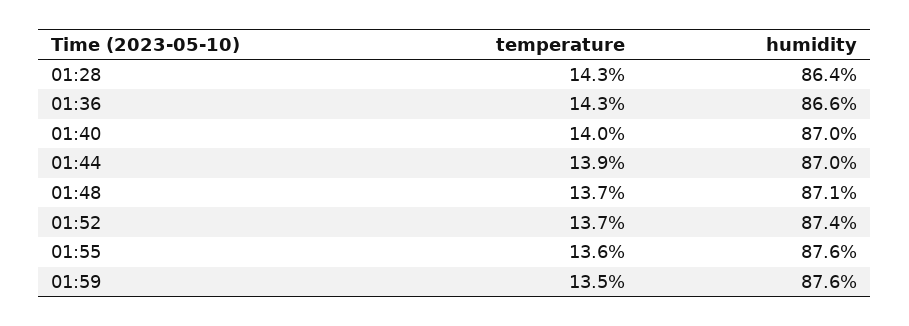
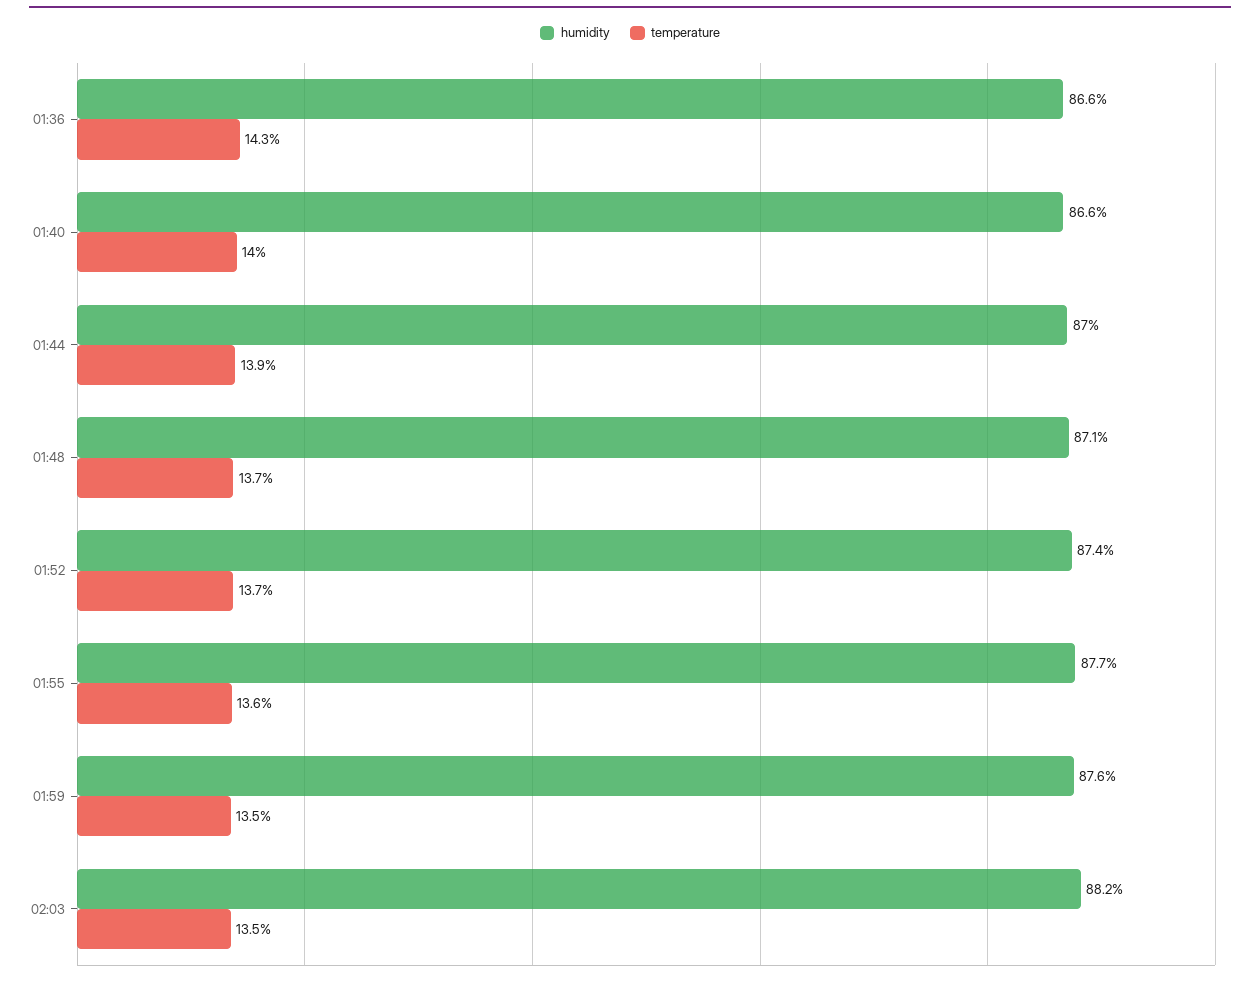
temperature, 01:28: 14.3 -> none
humidity, 01:28: 86.4 -> none
humidity, 01:40: 87 -> 86.6
humidity, 01:55: 87.6 -> 87.7
humidity, 02:03: none -> 88.2
temperature, 02:03: none -> 13.5

